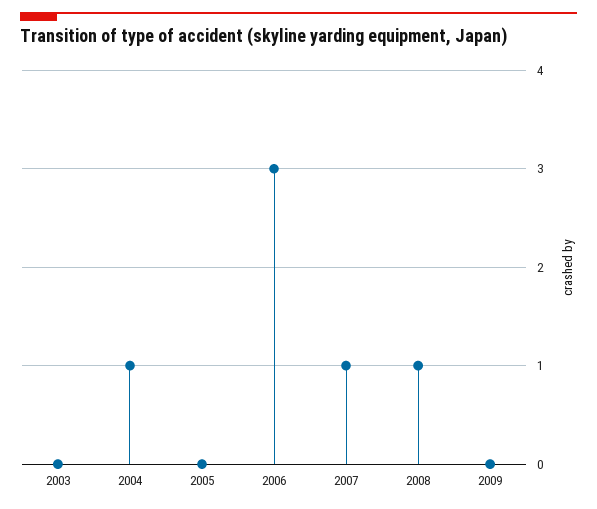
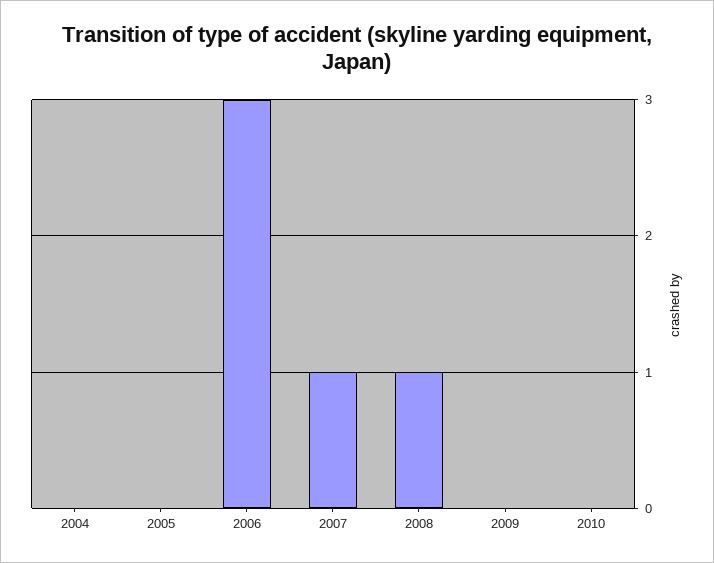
2003: 0 -> none
2004: 1 -> 0
2010: none -> 0

